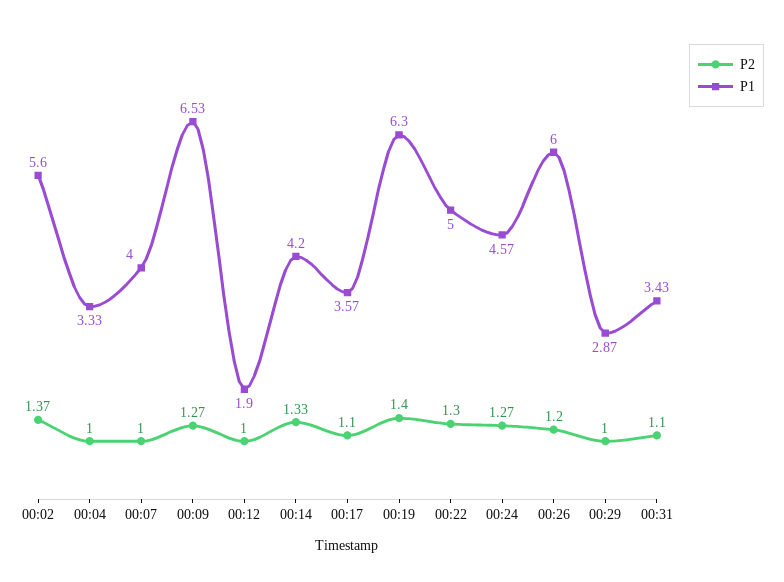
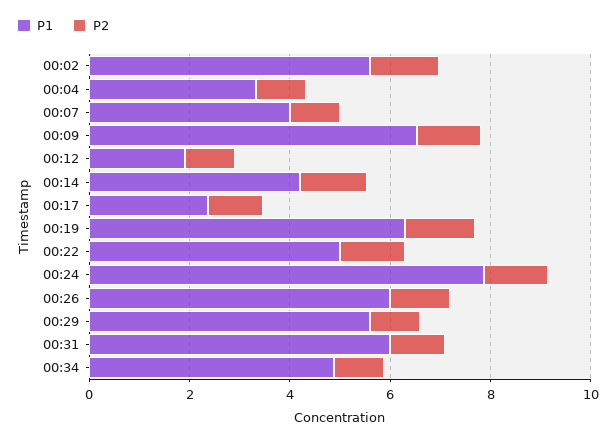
P1, 00:17: 3.57 -> 2.5
P1, 00:24: 4.57 -> 8
P1, 00:29: 2.87 -> 5.5
P1, 00:31: 3.43 -> 6
P1, 00:34: none -> 5
P2, 00:34: none -> 1

